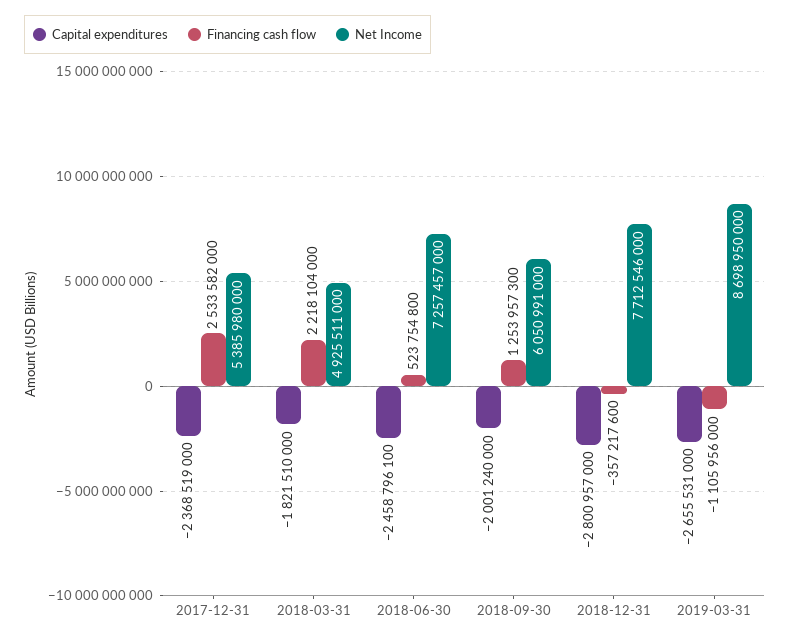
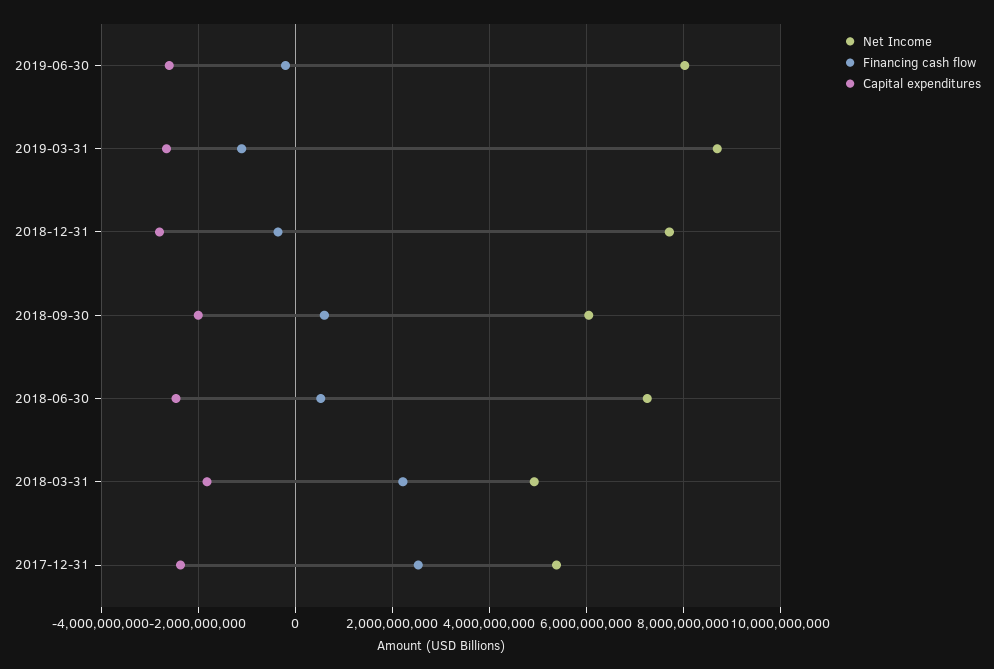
Financing cash flow, 2018-09-30: 1253957300 -> 600000000
Net Income, 2019-06-30: none -> 8000000000
Financing cash flow, 2019-06-30: none -> -200000000
Capital expenditures, 2019-06-30: none -> -2600000000

